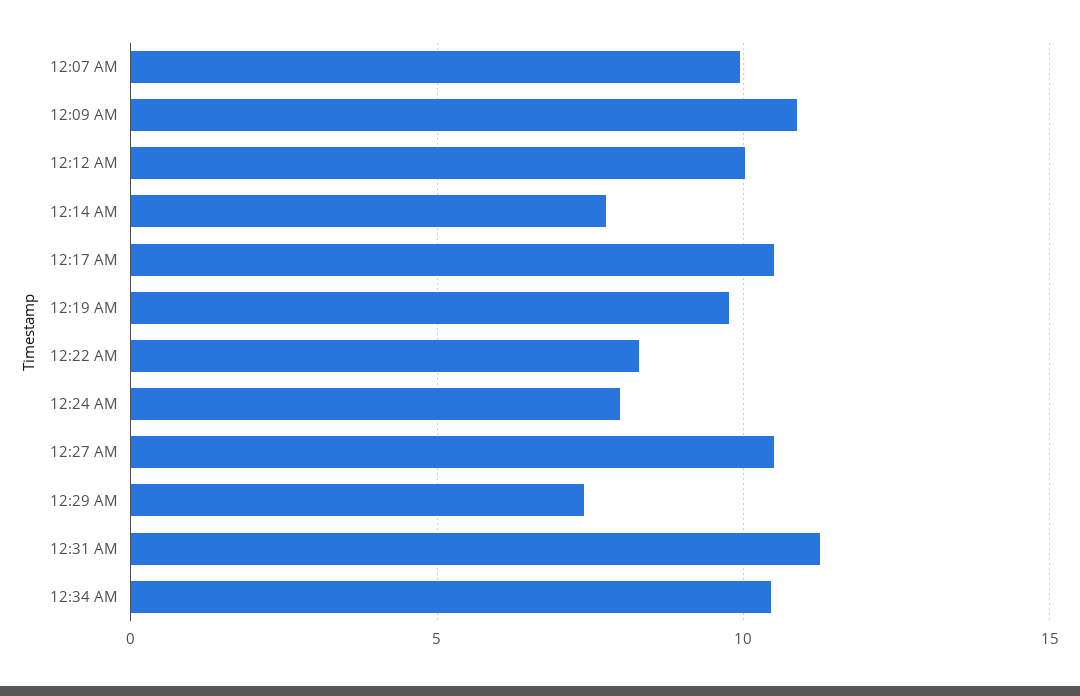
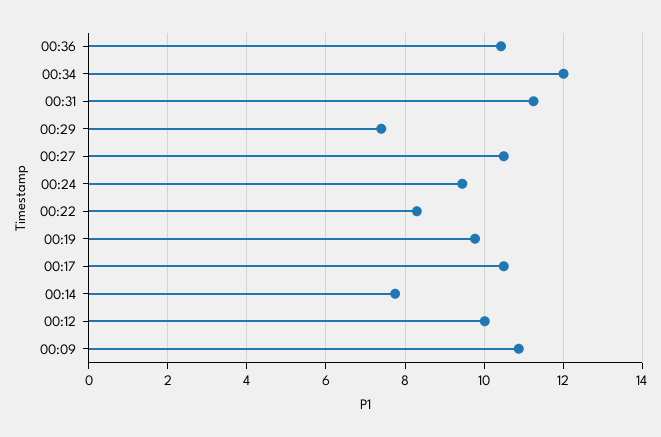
12:07 AM: 10 -> none
12:24 AM: 8 -> 9.4
12:34 AM: 10.5 -> 12
00:36: none -> 10.4

